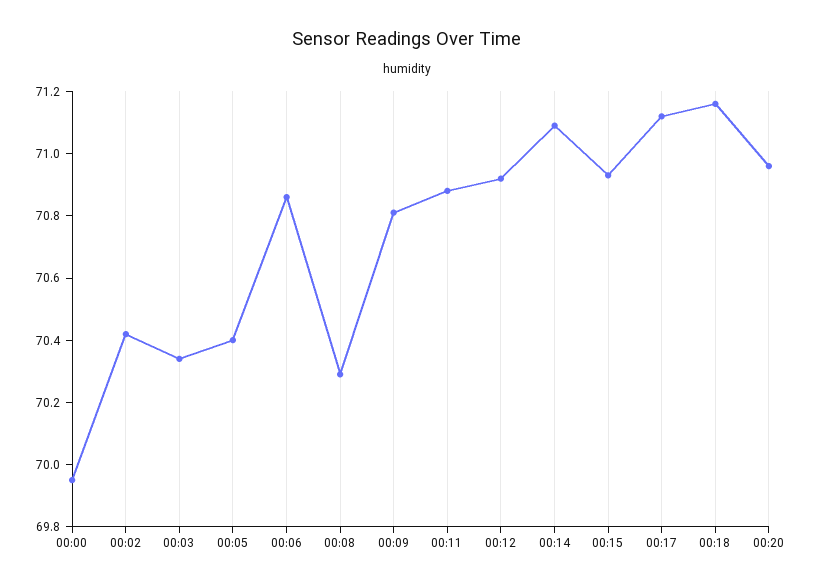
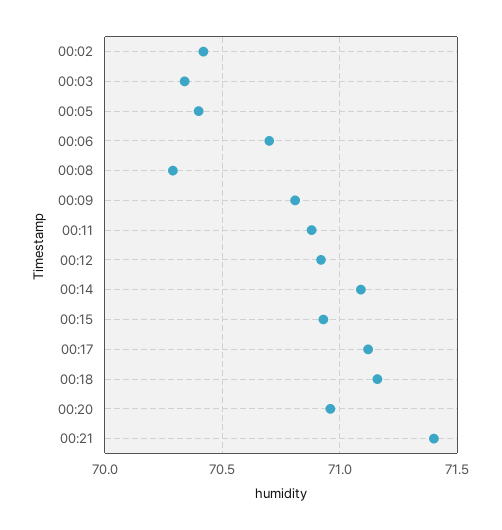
00:00: 69.95 -> none
00:06: 70.85 -> 70.7
00:21: none -> 71.4

